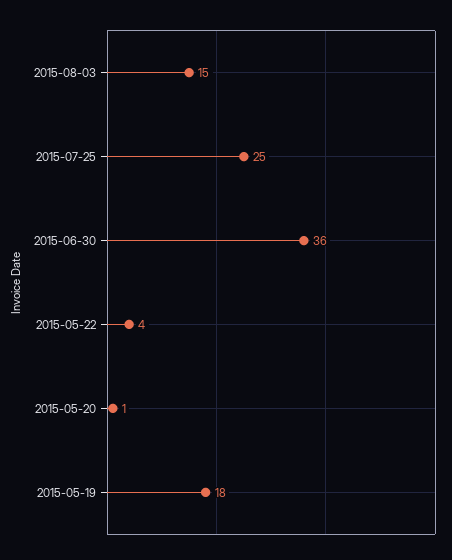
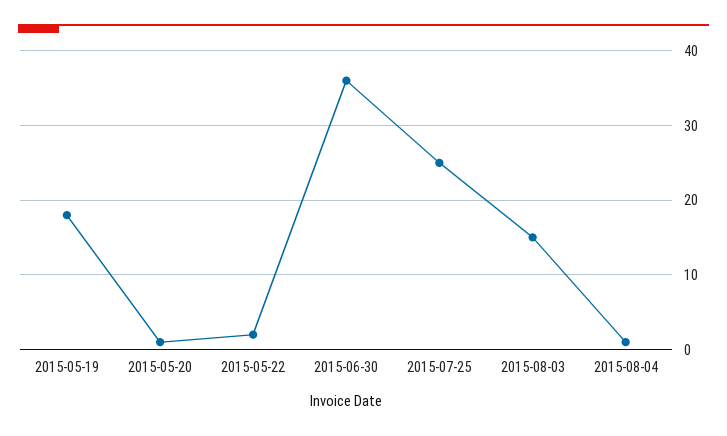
2015-05-22: 4 -> 2
2015-08-04: none -> 1

